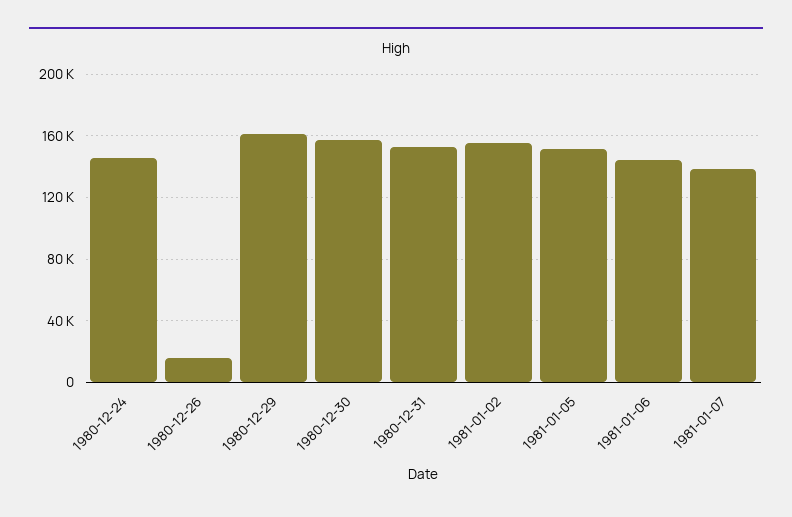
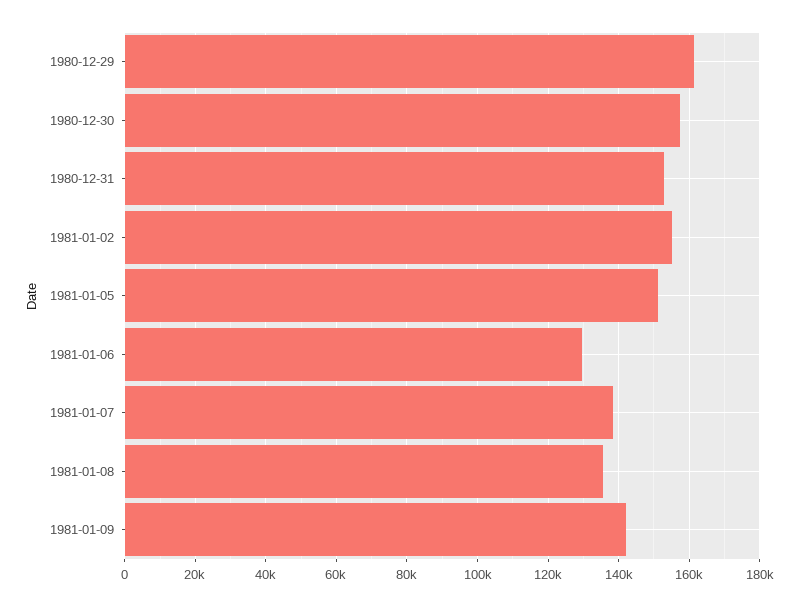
1980-12-24: 145000 -> none
1980-12-26: 15000 -> none
1981-01-06: 145000 -> 130000
1981-01-08: none -> 136000
1981-01-09: none -> 142000

